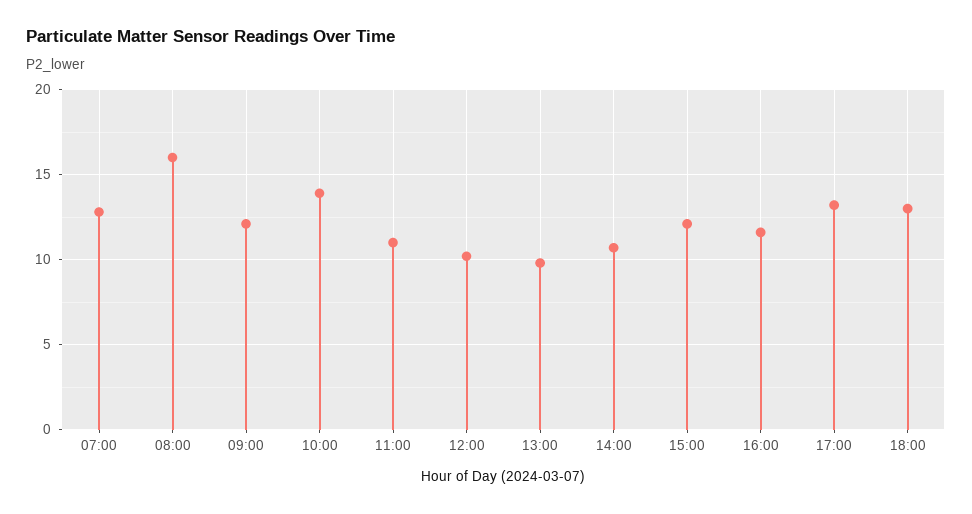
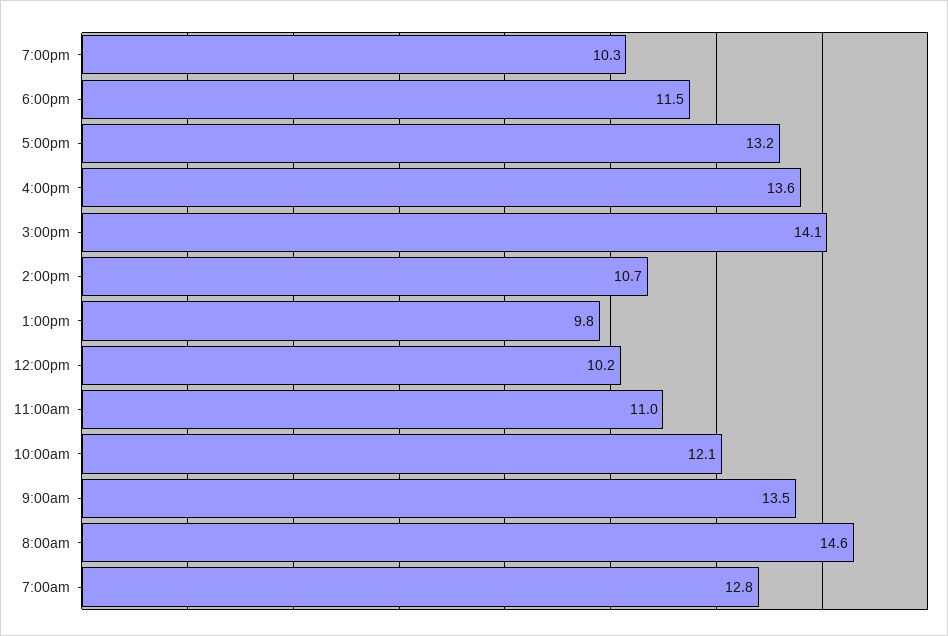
08:00: 16 -> 14.6
09:00: 12 -> 13.5
10:00: 14 -> 12.1
15:00: 12 -> 14.1
16:00: 11.5 -> 13.6
18:00: 13 -> 11.5
7:00pm: none -> 10.3

